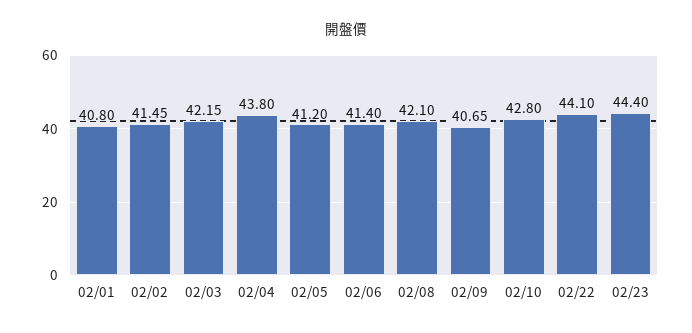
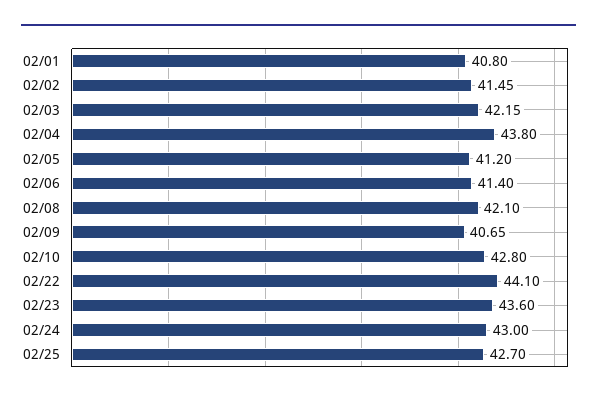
02/23: 44.4 -> 43.6
02/24: none -> 43
02/25: none -> 42.7

